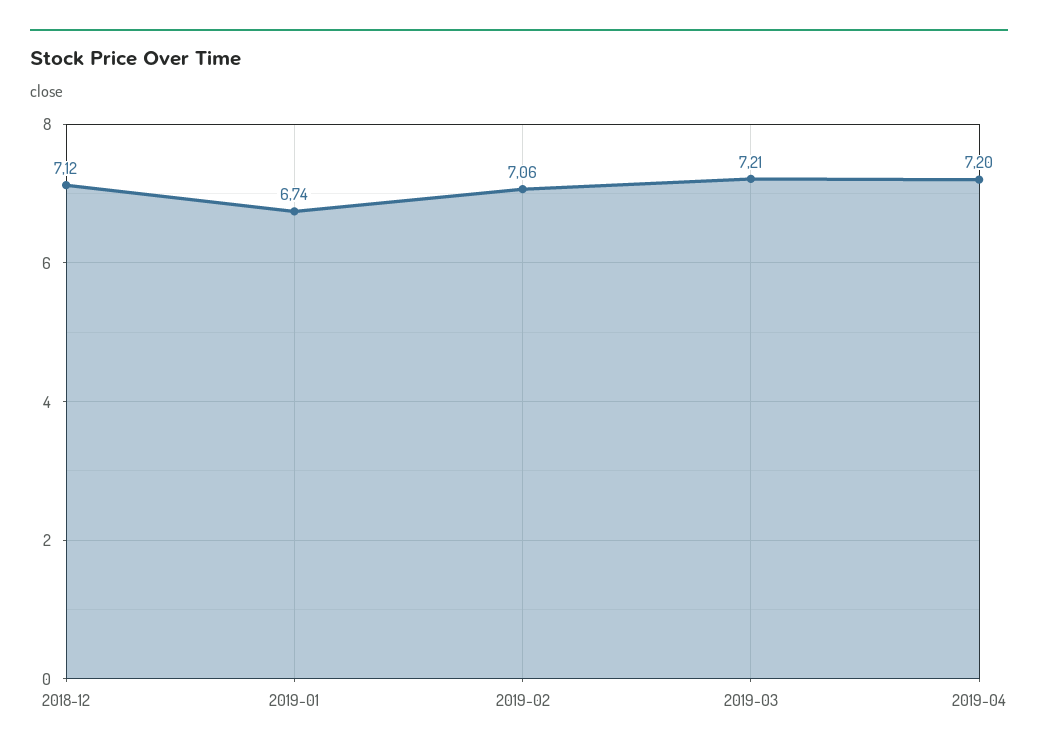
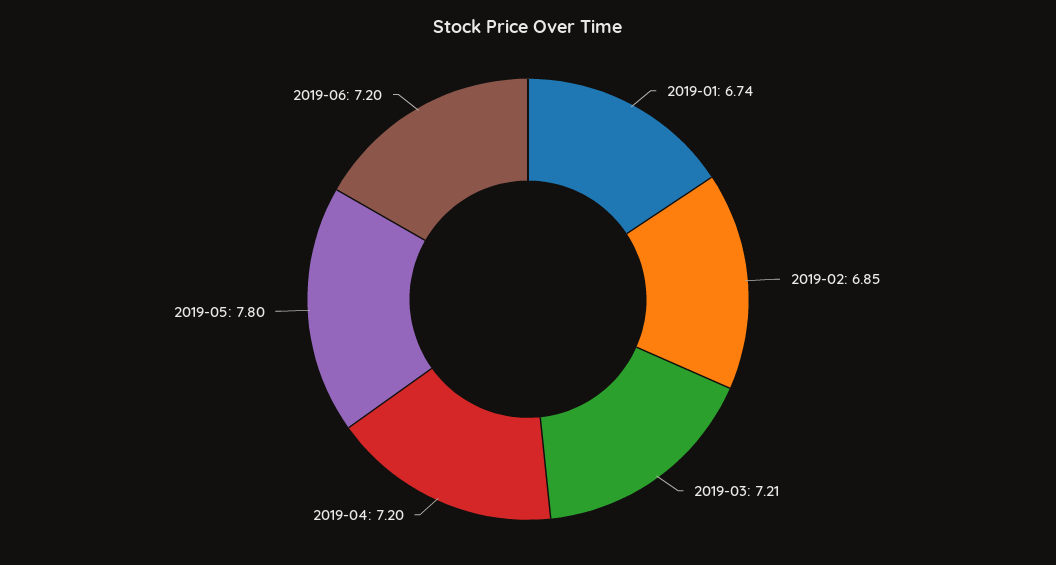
2018-12: 7.12 -> none
2019-02: 7.06 -> 6.85
2019-05: none -> 7.8
2019-06: none -> 7.2

